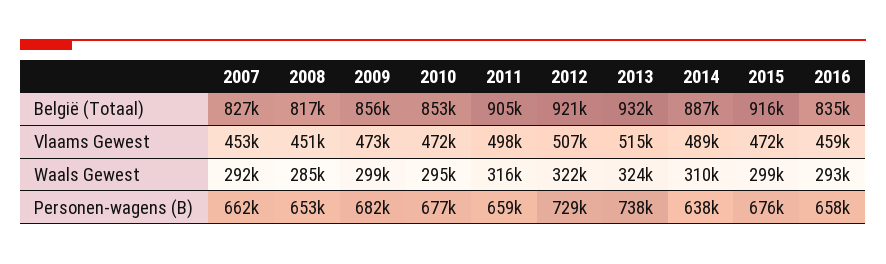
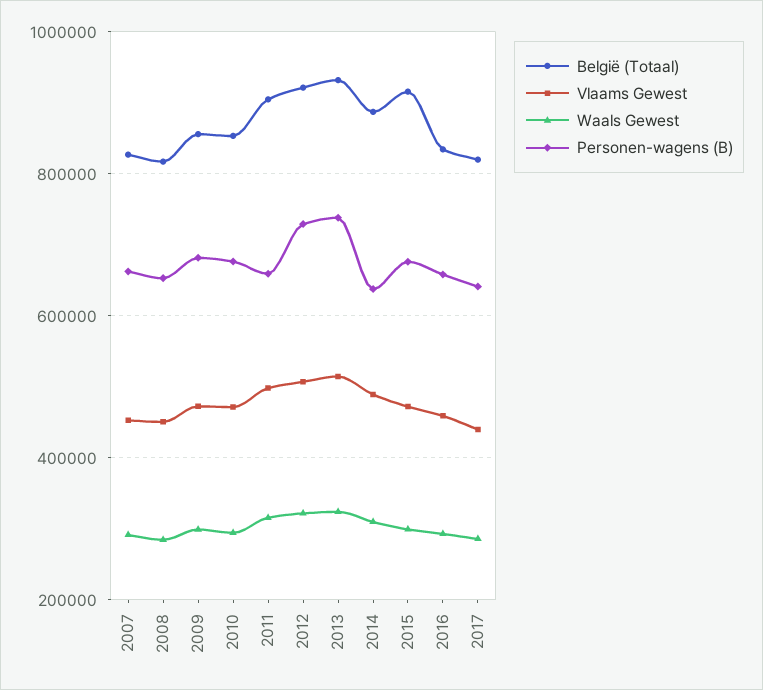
België (Totaal), 2017: none -> 820000
Vlaams Gewest, 2017: none -> 440000
Waals Gewest, 2017: none -> 280000
Personen-wagens (B), 2017: none -> 640000

